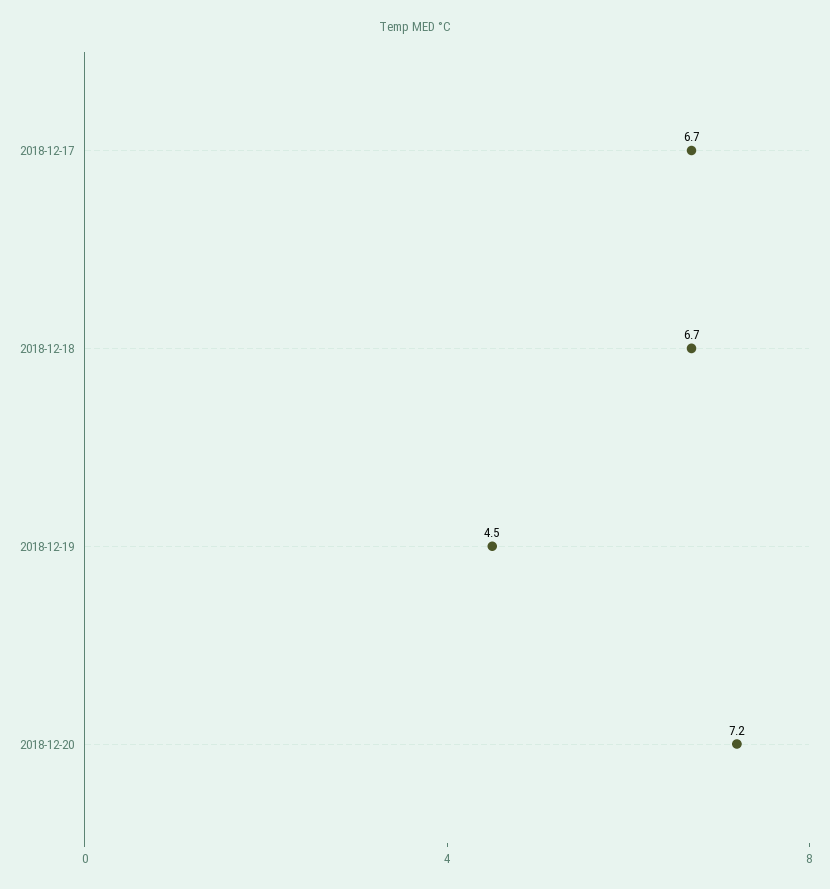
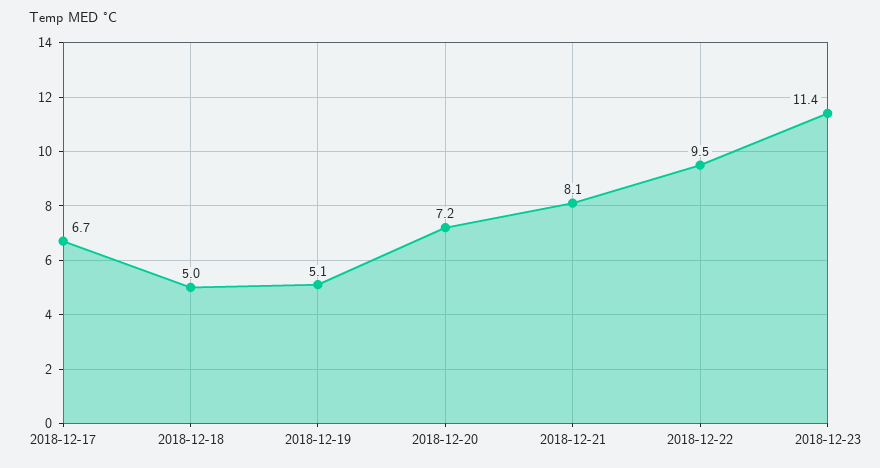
2018-12-18: 6.7 -> 5
2018-12-19: 4.5 -> 5.1
2018-12-21: none -> 8.1
2018-12-22: none -> 9.5
2018-12-23: none -> 11.4

